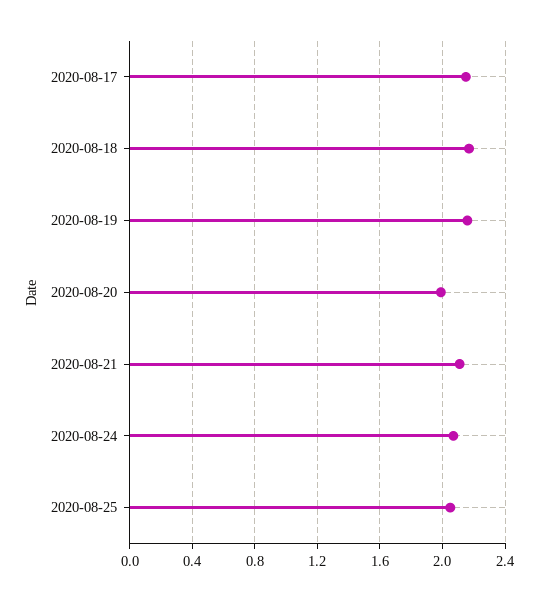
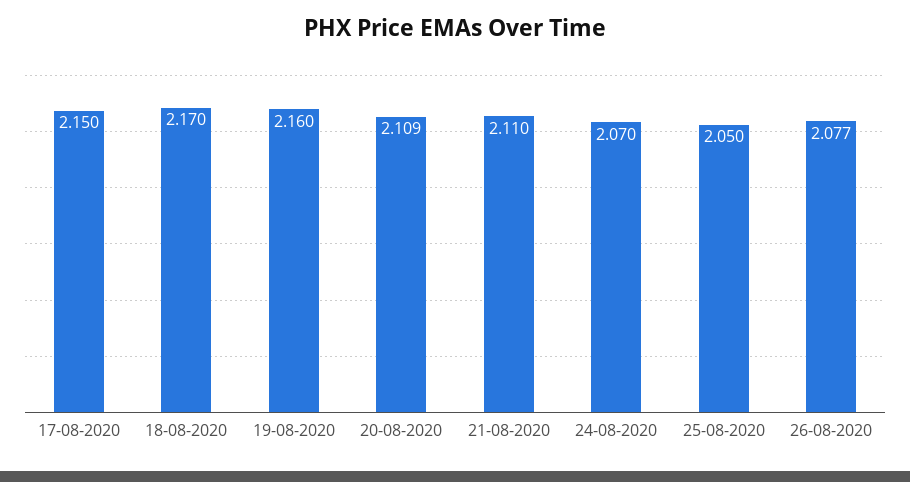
2020-08-20: 2 -> 2.109
26-08-2020: none -> 2.077

